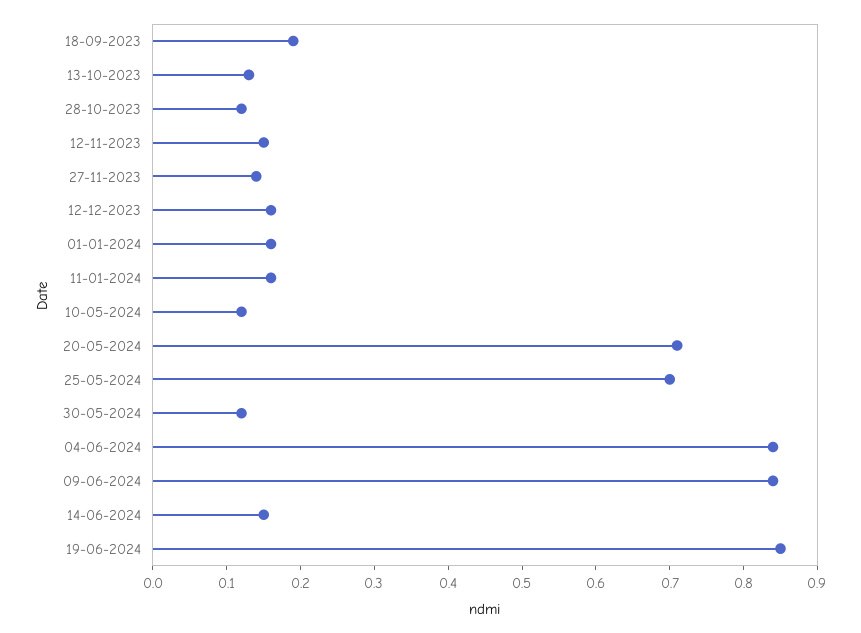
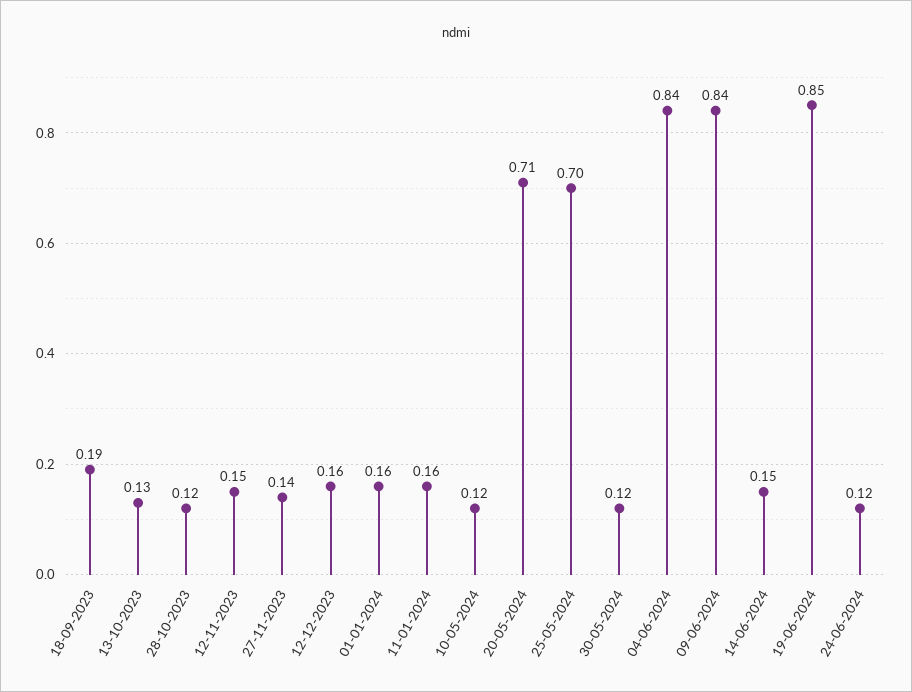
24-06-2024: none -> 0.12

